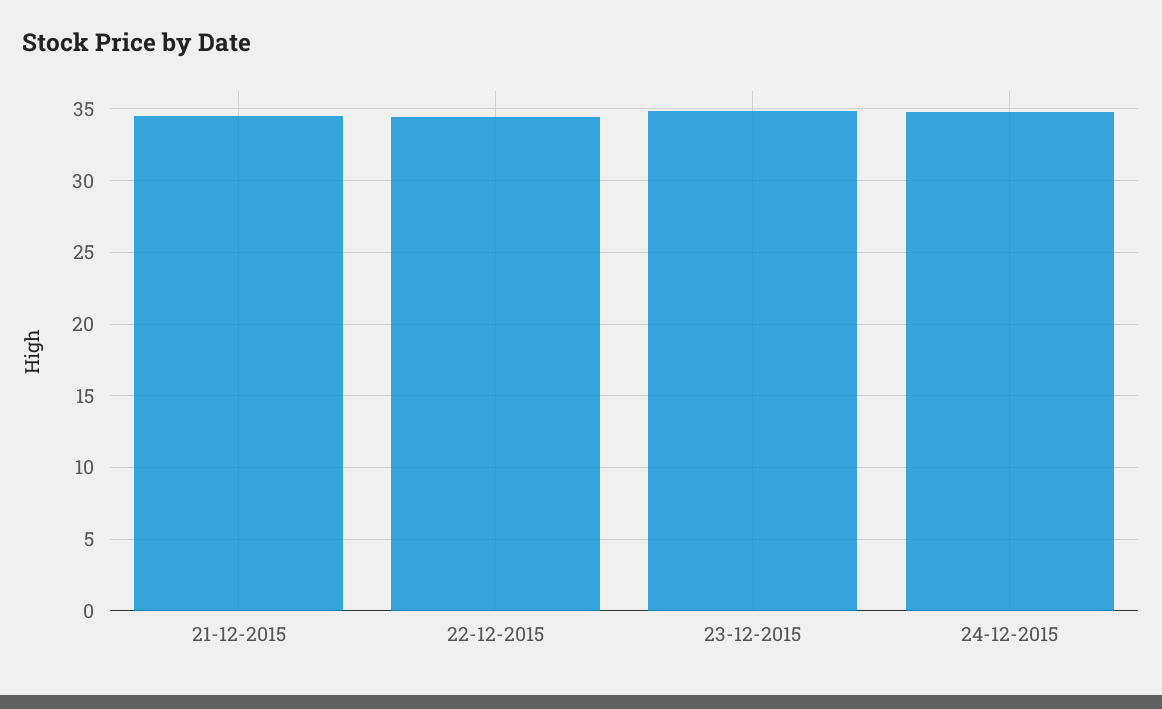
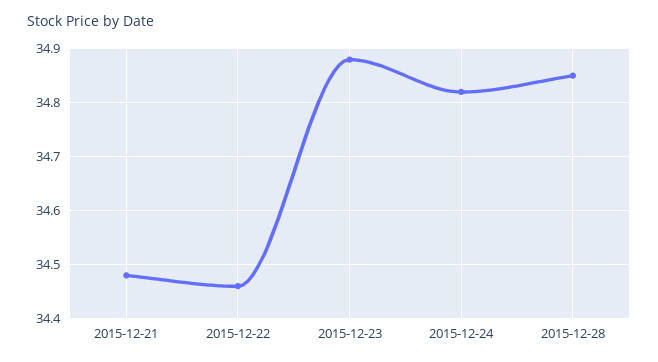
2015-12-28: none -> 34.85

